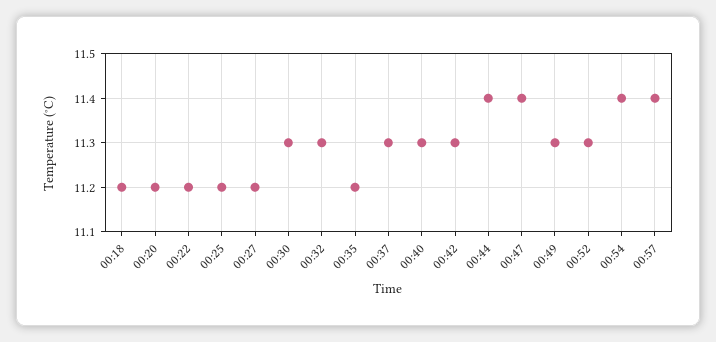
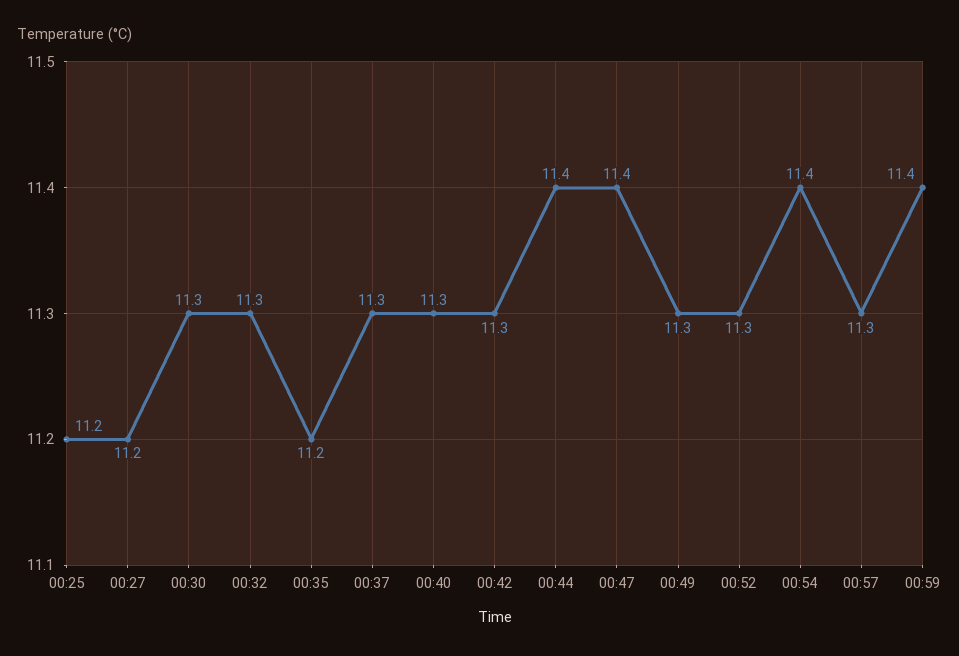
00:18: 11.2 -> none
00:20: 11.2 -> none
00:22: 11.2 -> none
00:57: 11.4 -> 11.3
00:59: none -> 11.4

